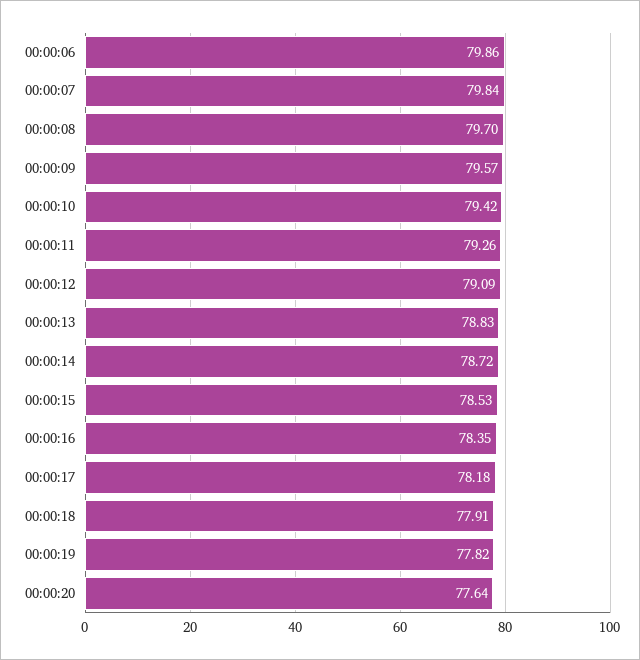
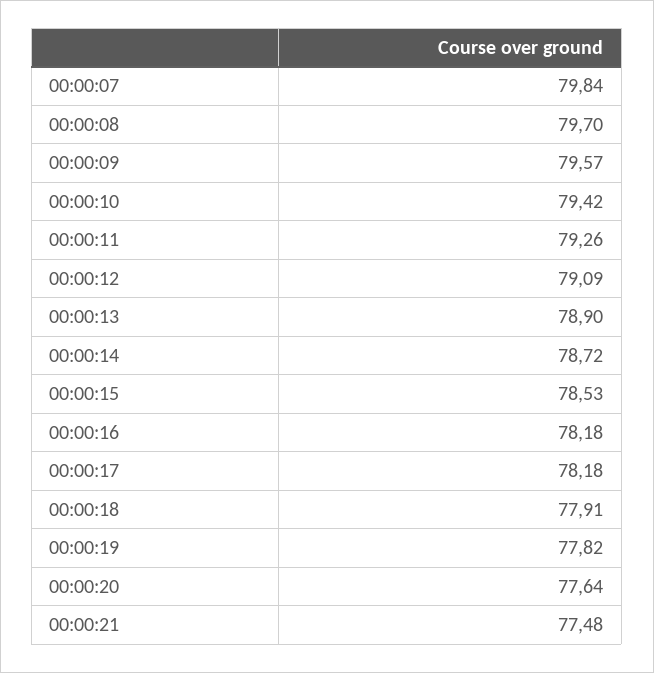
00:00:06: 79.86 -> none
00:00:13: 78.83 -> 78.9
00:00:16: 78.35 -> 78.18
00:00:21: none -> 77.48

